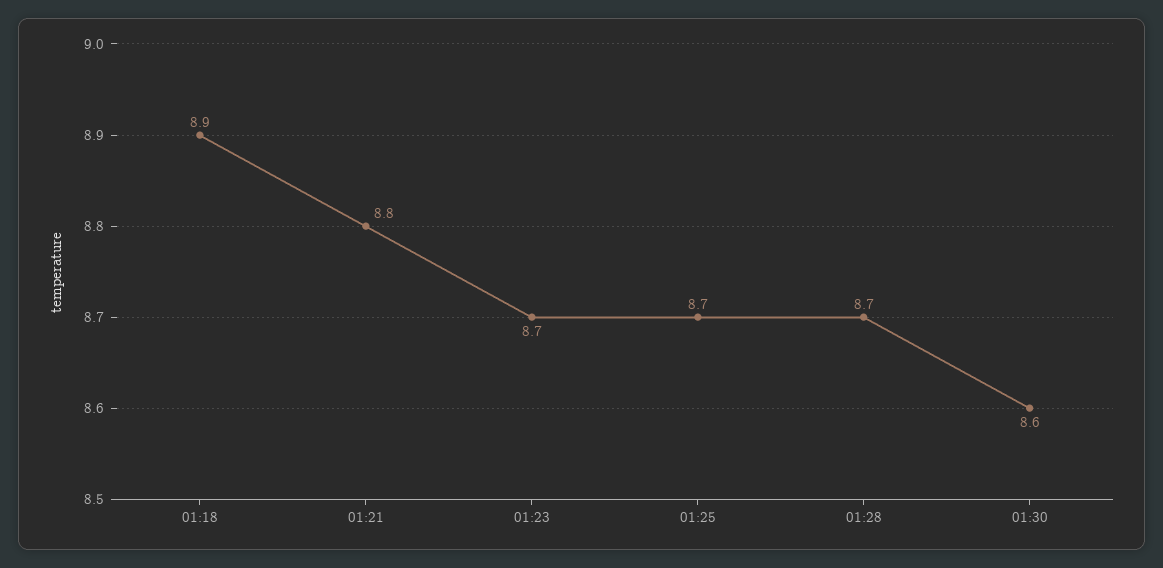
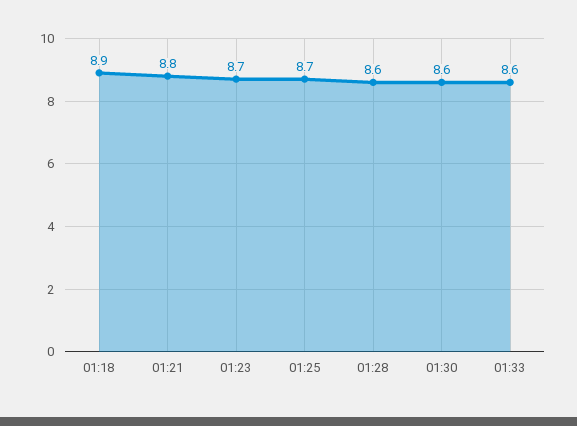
01:28: 8.7 -> 8.6
01:33: none -> 8.6

